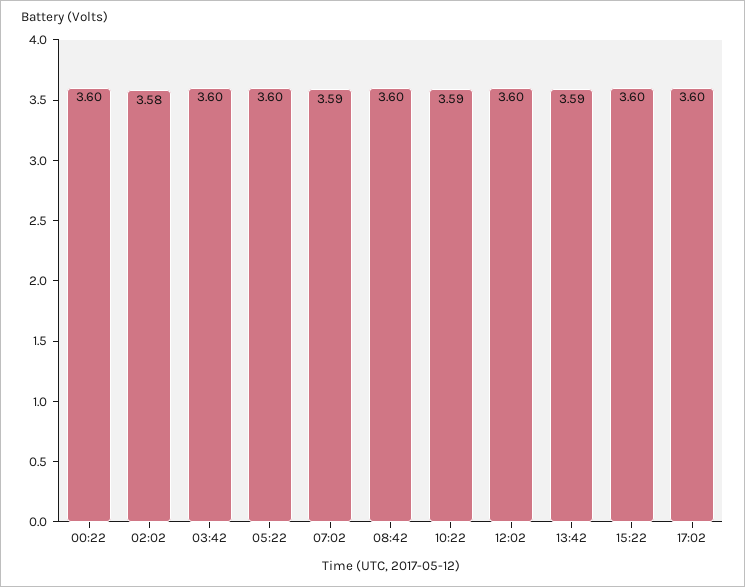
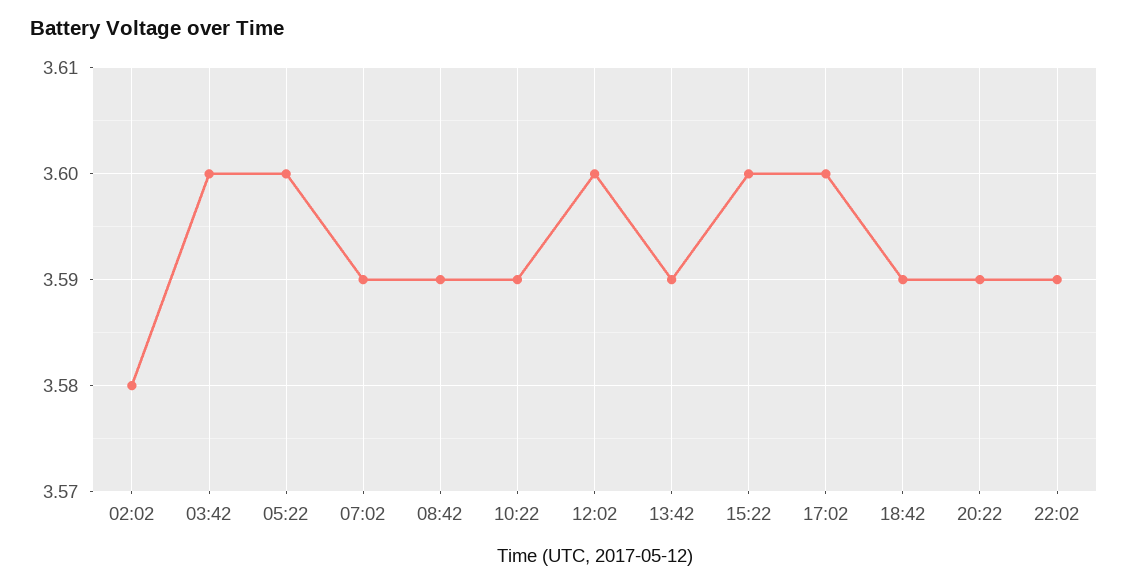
00:22: 3.6 -> none
08:42: 3.6 -> 3.59
18:42: none -> 3.59
20:22: none -> 3.59
22:02: none -> 3.59

